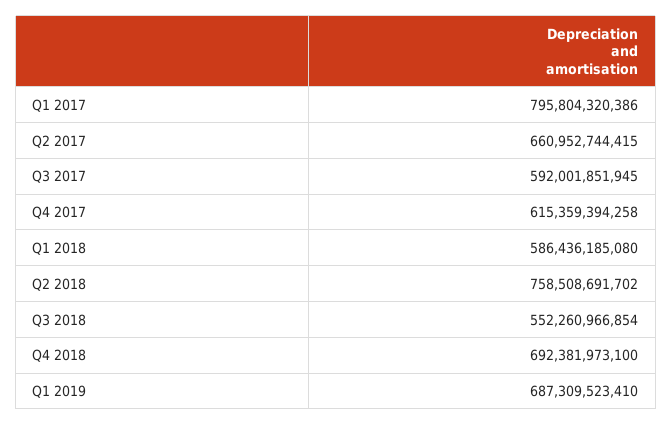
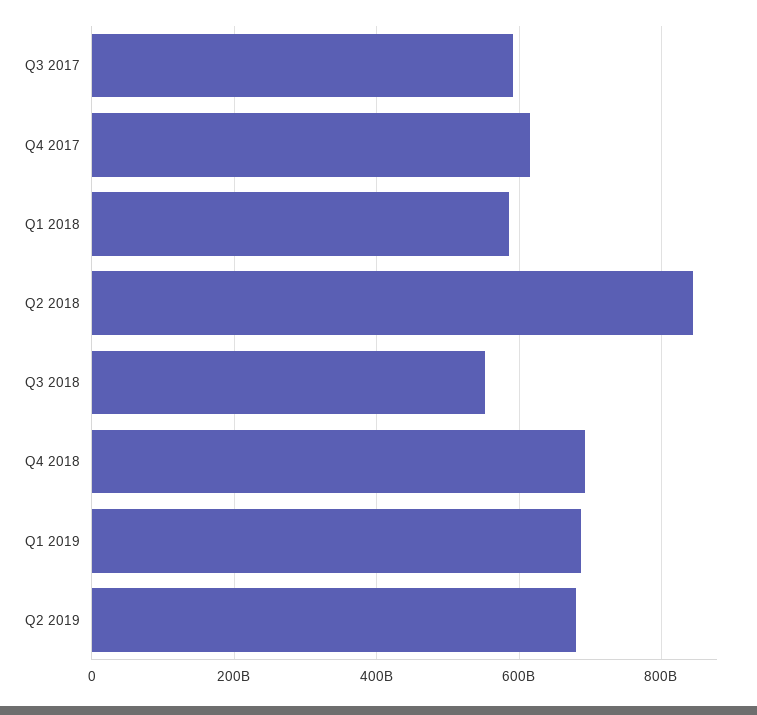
Q1 2017: 795804320386 -> none
Q2 2017: 660952744415 -> none
Q2 2018: 758508691702 -> 840000000000
Q2 2019: none -> 680000000000

